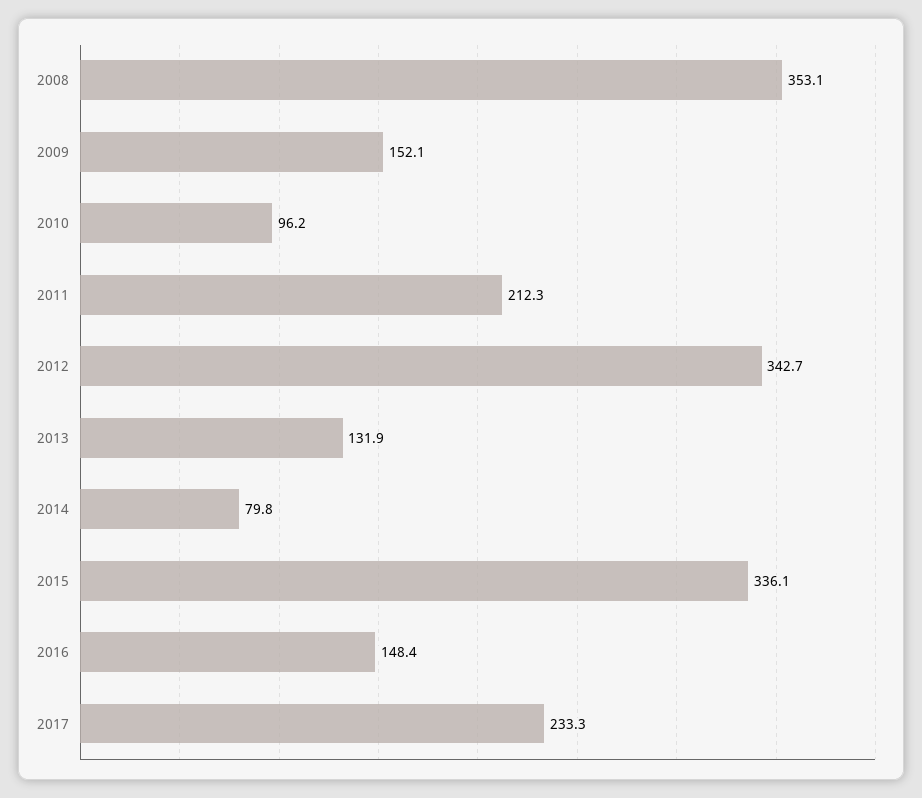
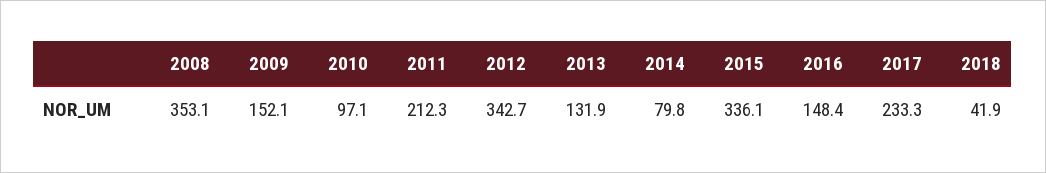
2010: 96.2 -> 97.1
2018: none -> 41.9

